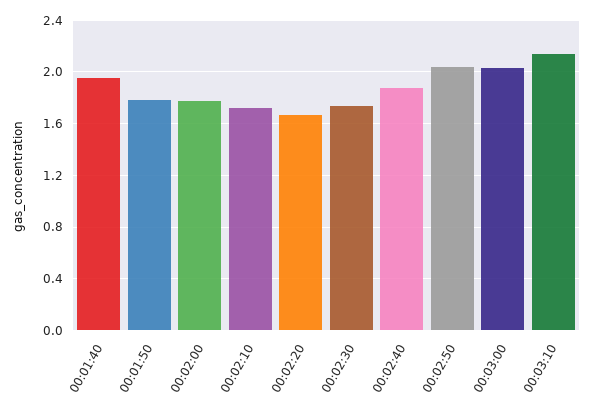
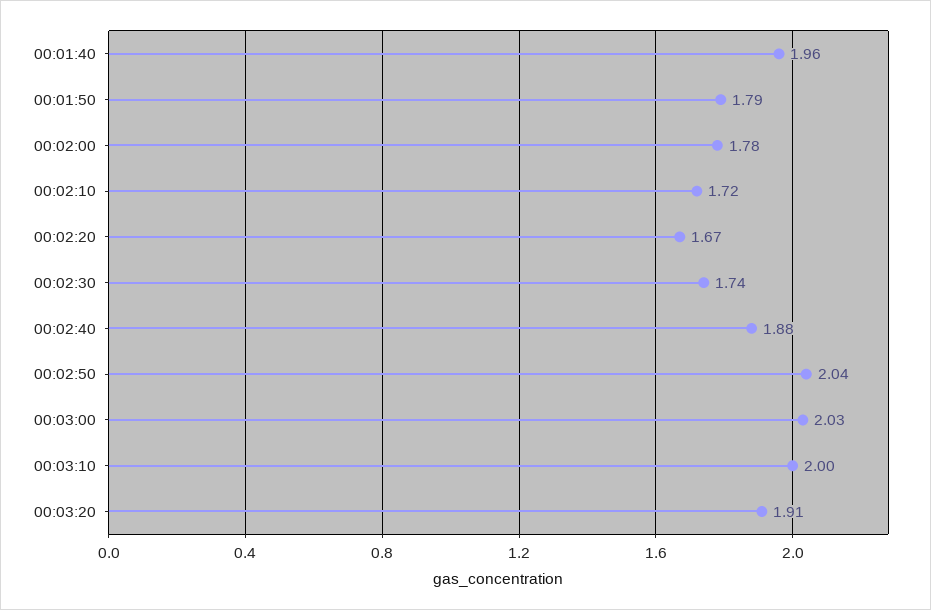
00:03:10: 2.15 -> 2
00:03:20: none -> 1.91

